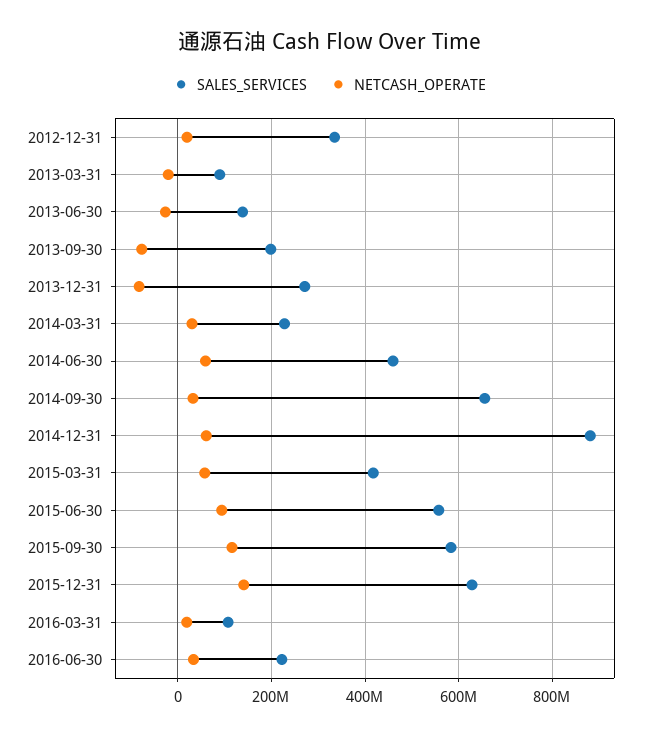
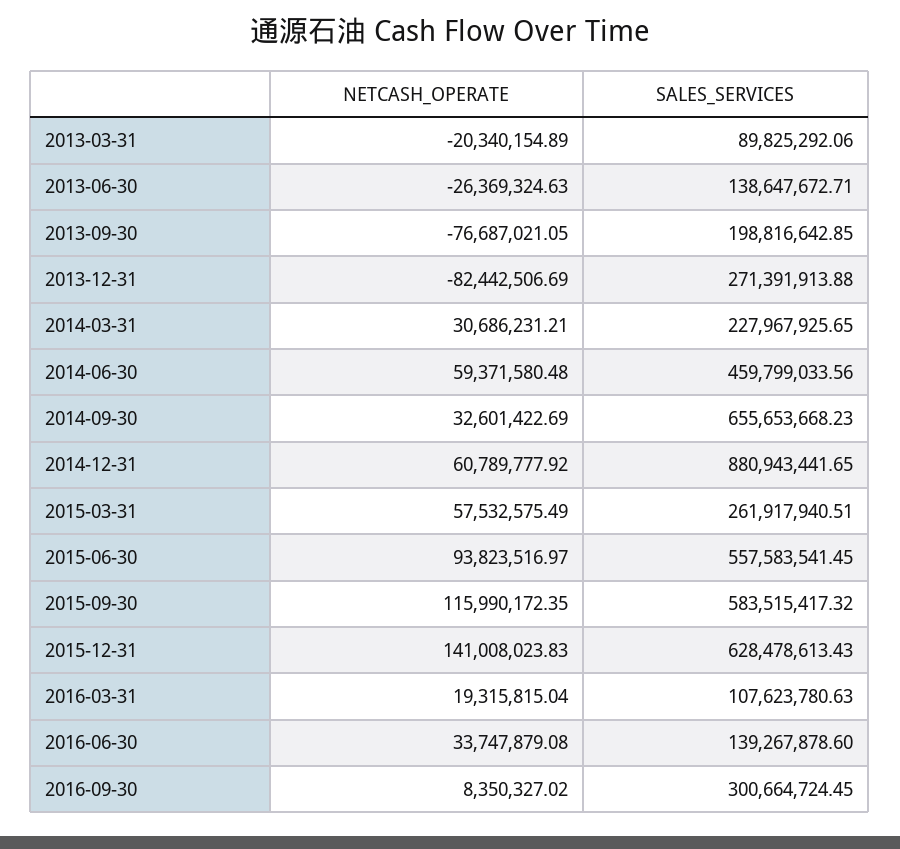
SALES_SERVICES, 2012-12-31: 340000000 -> none
NETCASH_OPERATE, 2012-12-31: 20000000 -> none
SALES_SERVICES, 2015-03-31: 420000000 -> 261917940.51
SALES_SERVICES, 2016-06-30: 220000000 -> 139267878.6
NETCASH_OPERATE, 2016-09-30: none -> 8350327.02
SALES_SERVICES, 2016-09-30: none -> 300664724.45

